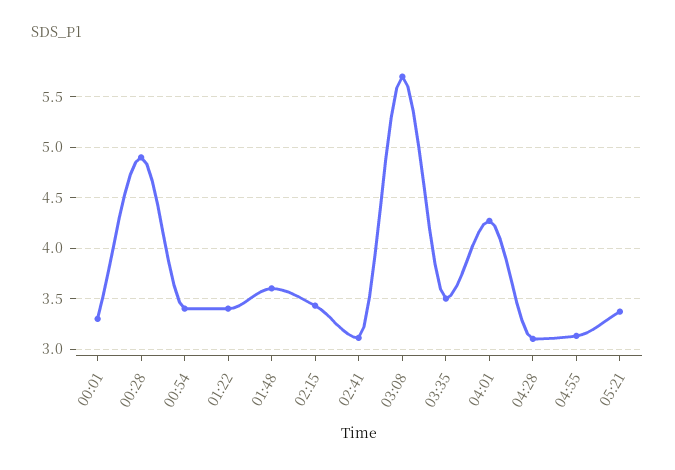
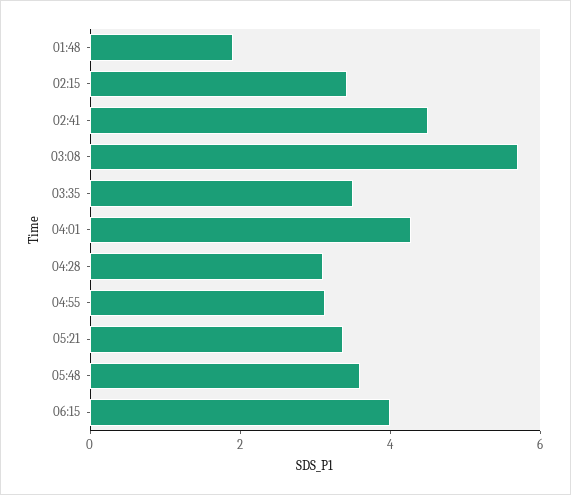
00:01: 3.3 -> none
00:28: 4.9 -> none
00:54: 3.4 -> none
01:22: 3.4 -> none
01:48: 3.6 -> 2
02:41: 3.1 -> 4.5
05:48: none -> 3.5
06:15: none -> 4

